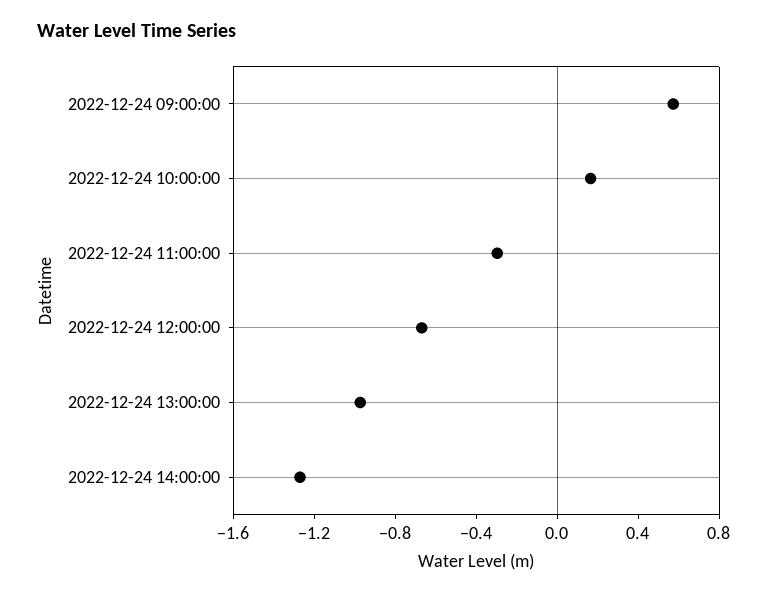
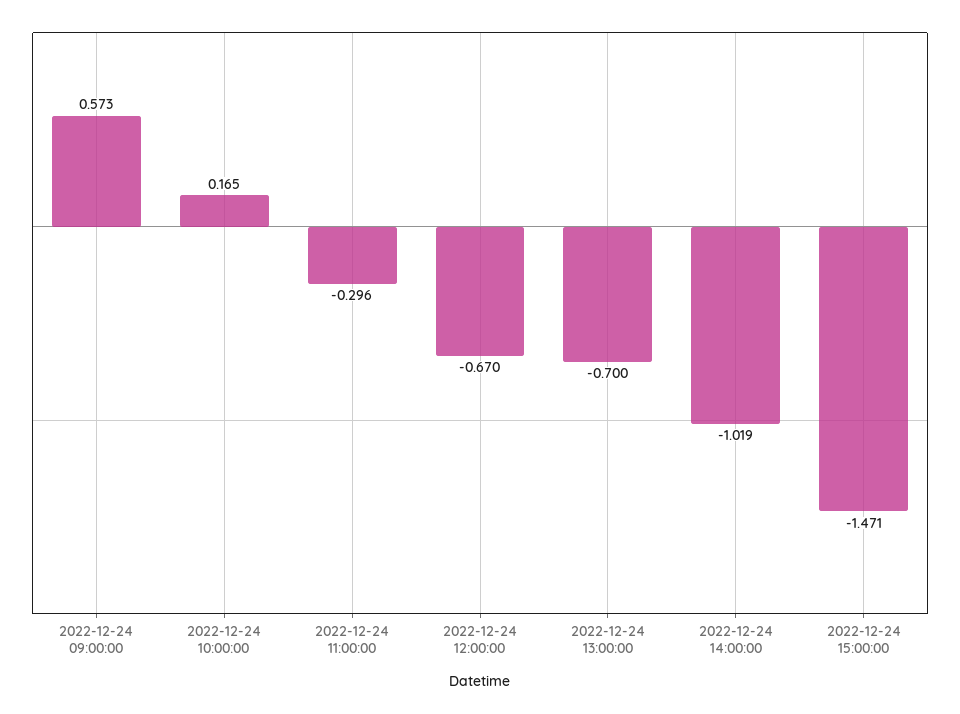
2022-12-24 13:00:00: -1 -> -0.7
2022-12-24 14:00:00: -1.3 -> -1.019
2022-12-24 15:00:00: none -> -1.471

